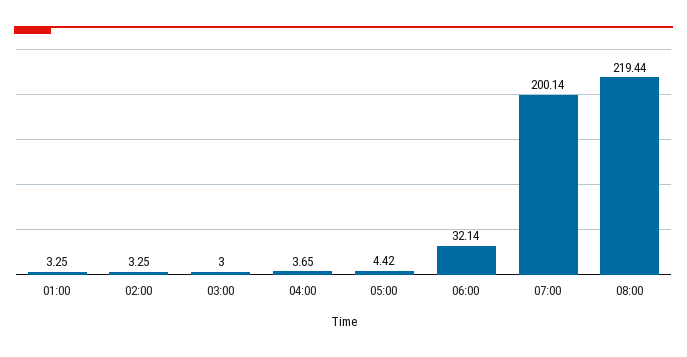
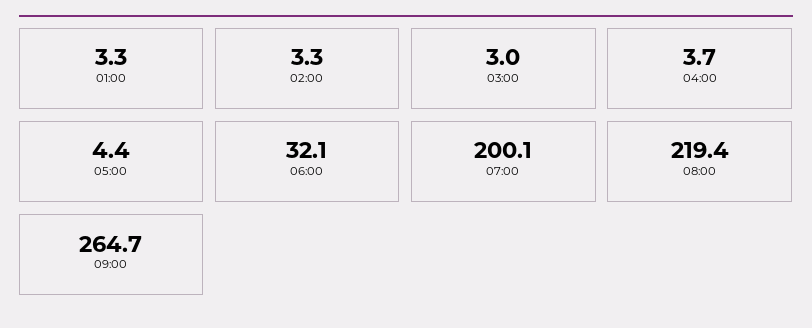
09:00: none -> 264.7

